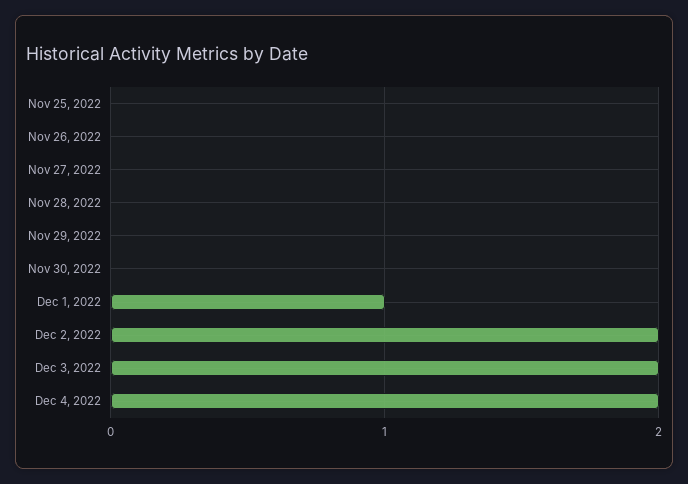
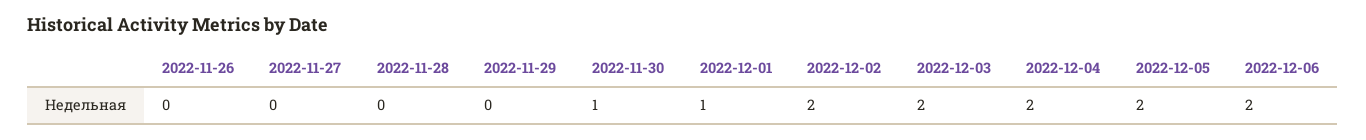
Nov 25, 2022: 0 -> none
Nov 30, 2022: 0 -> 1
2022-12-05: none -> 2
2022-12-06: none -> 2

